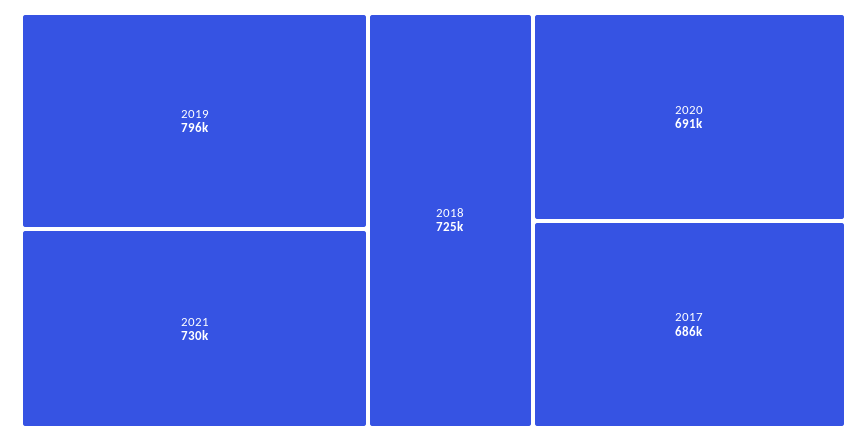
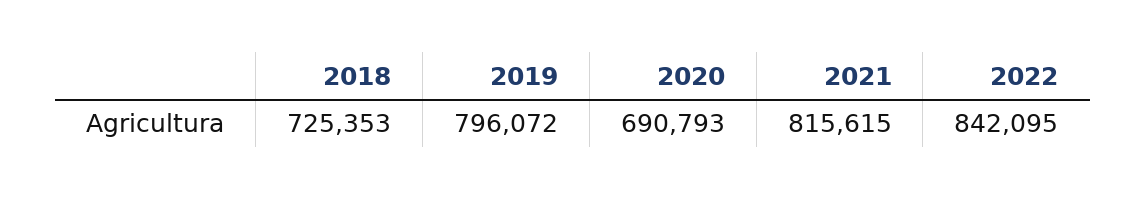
2021: 730000 -> 815615
2017: 686000 -> none
2022: none -> 842095

